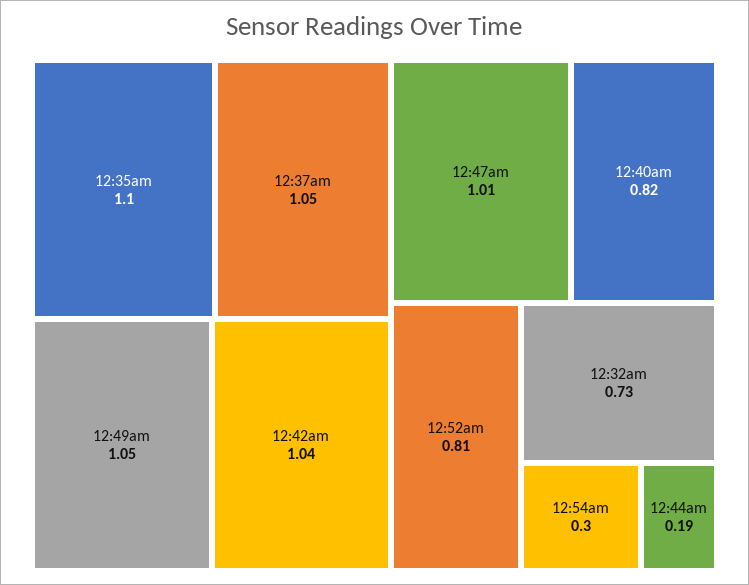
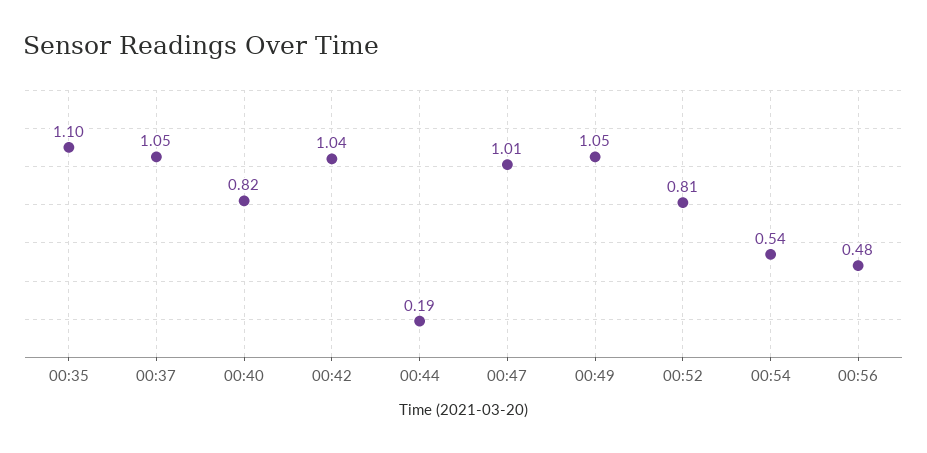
12:32am: 0.73 -> none
12:54am: 0.3 -> 0.54
00:56: none -> 0.48

